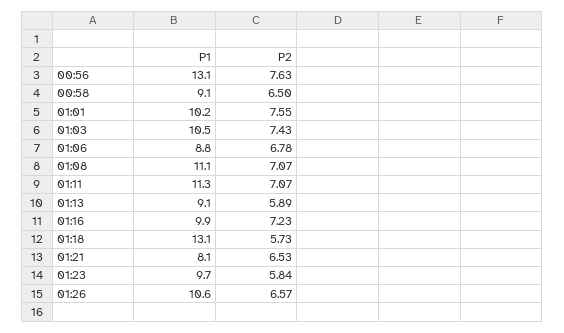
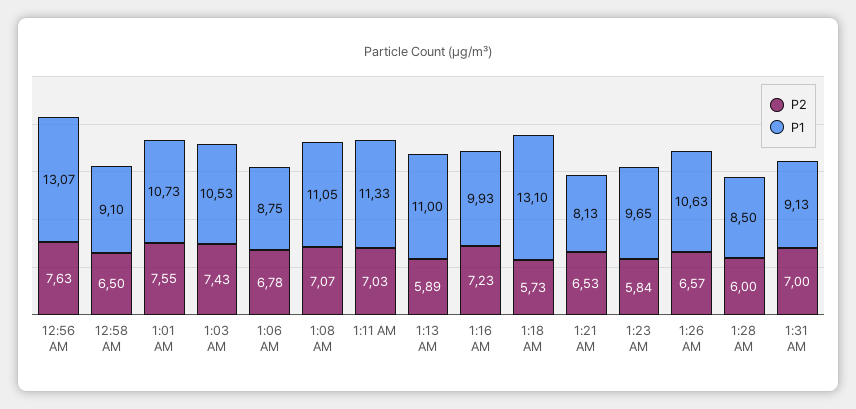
P1, 01:01: 10.2 -> 10.73
P2, 01:11: 7.07 -> 7.03
P1, 01:13: 9.1 -> 11
P2, 1:28 AM: none -> 6
P1, 1:28 AM: none -> 8.5
P2, 1:31 AM: none -> 7
P1, 1:31 AM: none -> 9.13

